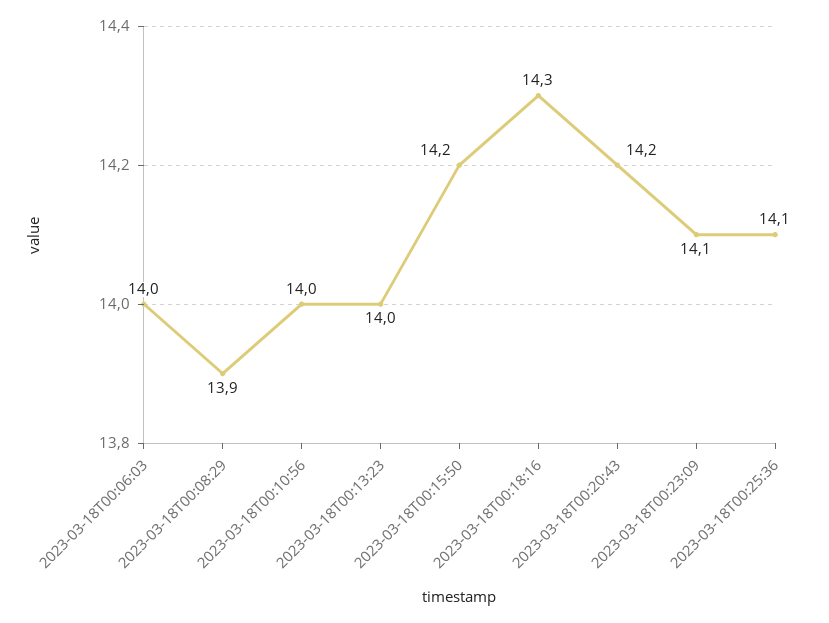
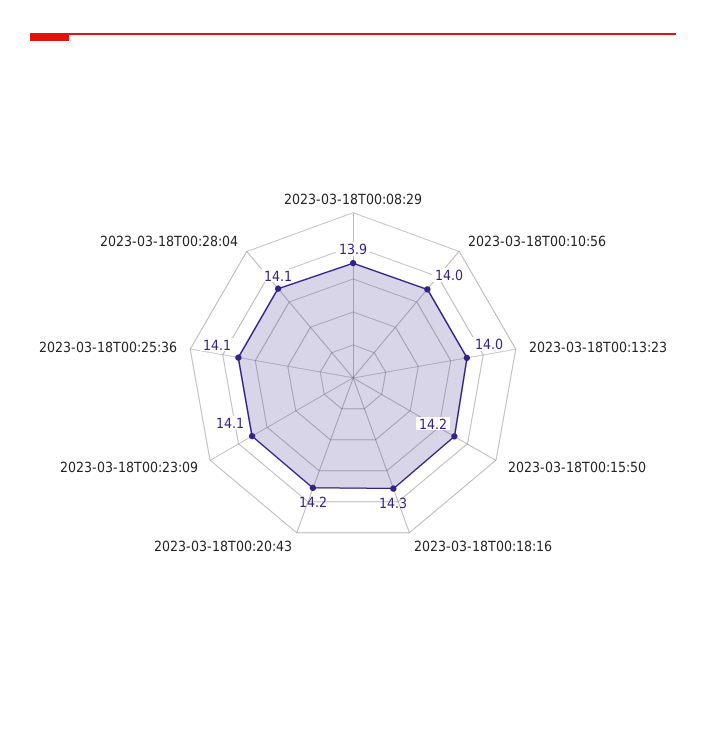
2023-03-18T00:06:03: 14 -> none
2023-03-18T00:28:04: none -> 14.1

